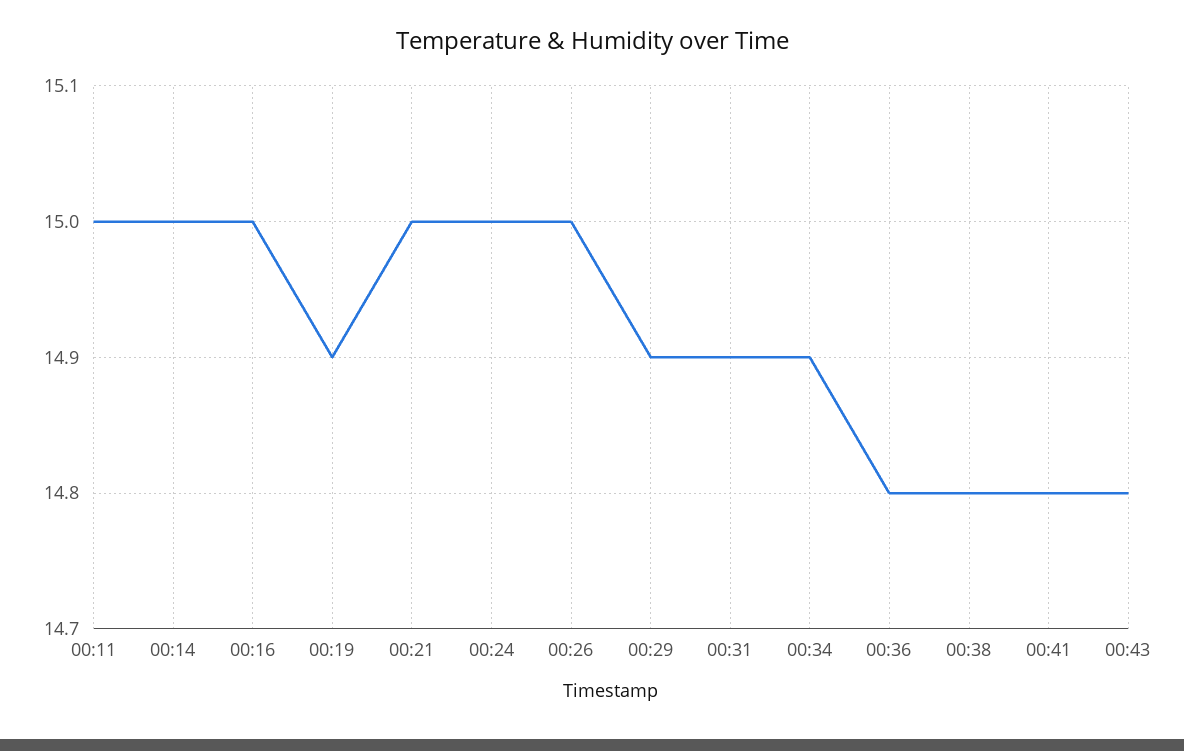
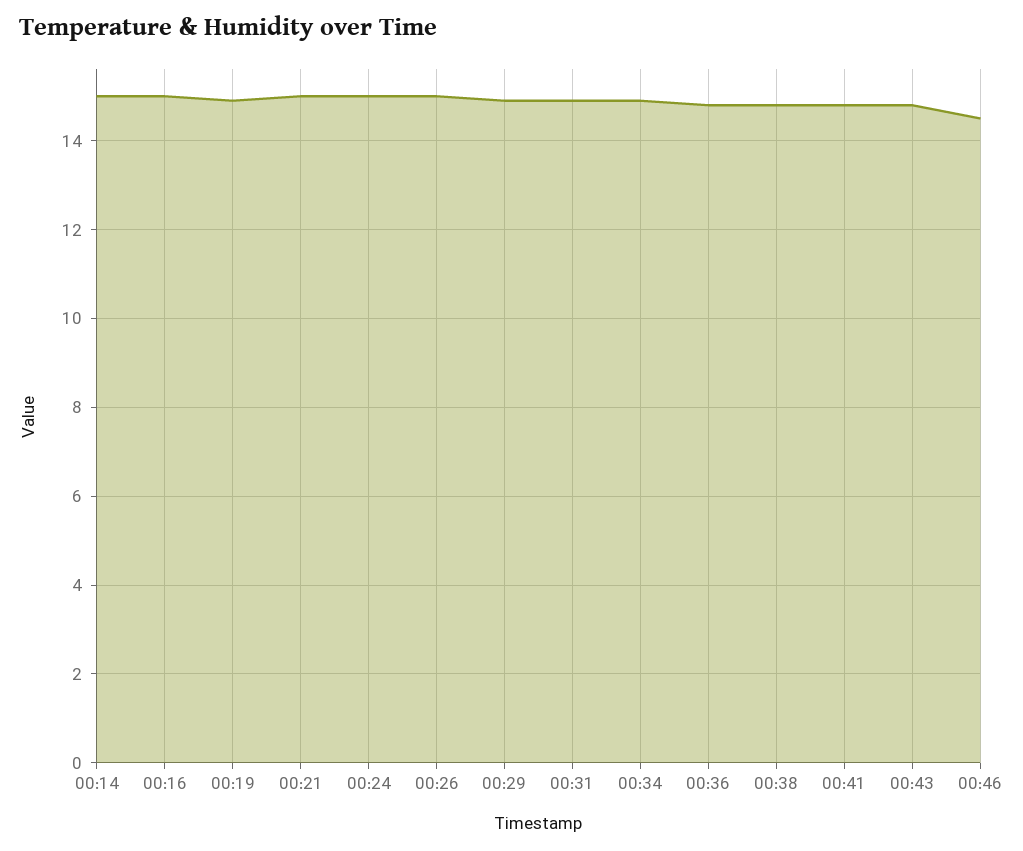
00:11: 15 -> none
00:46: none -> 14.5

